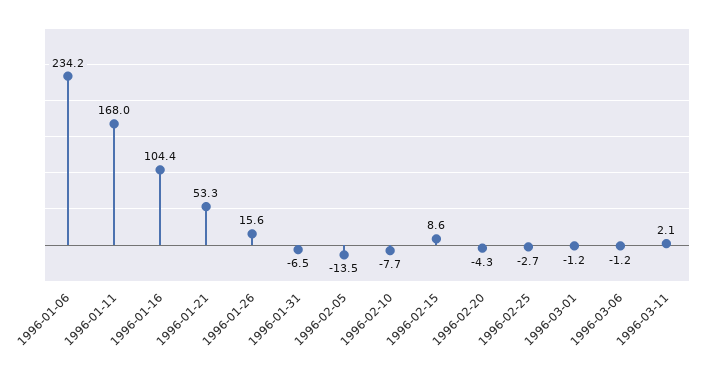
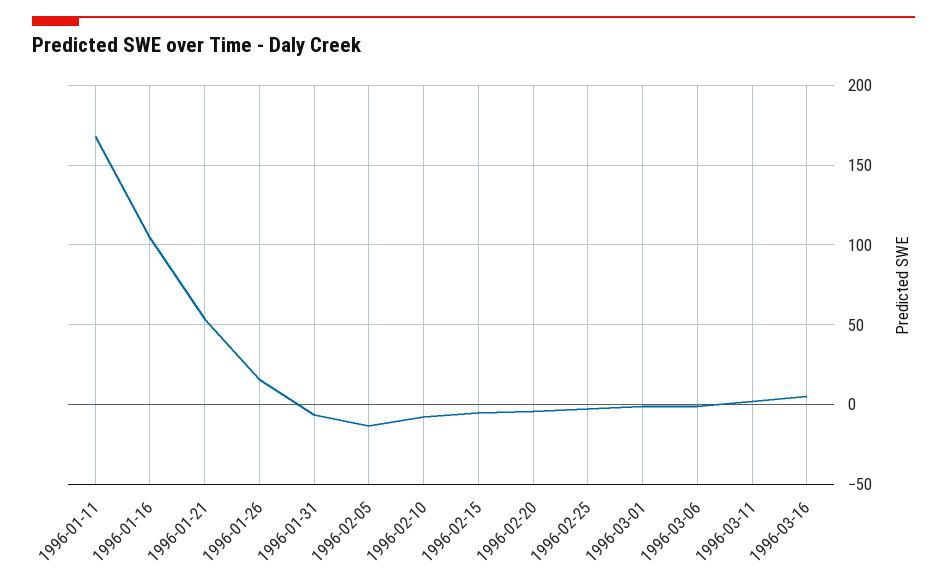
1996-01-06: 234.2 -> none
1996-02-15: 8.6 -> -5
1996-03-16: none -> 5

